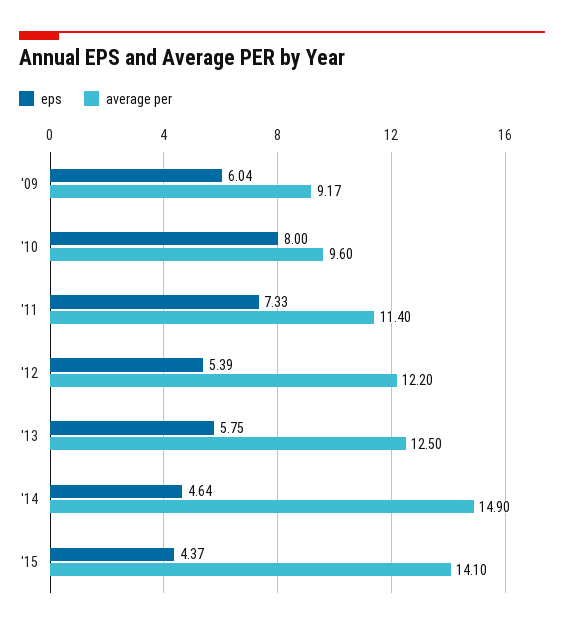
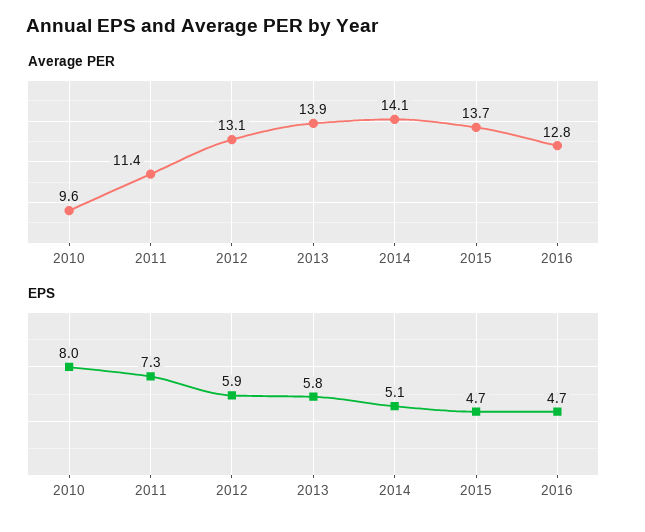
eps, '09: 6.04 -> none
average per, '09: 9.17 -> none
eps, '12: 5.39 -> 5.9
average per, '12: 12.2 -> 13.1
average per, '13: 12.5 -> 13.9
eps, '14: 4.64 -> 5.1
average per, '14: 14.9 -> 14.1
eps, '15: 4.37 -> 4.7
average per, '15: 14.1 -> 13.7
average per, 2016: none -> 12.8
eps, 2016: none -> 4.7

